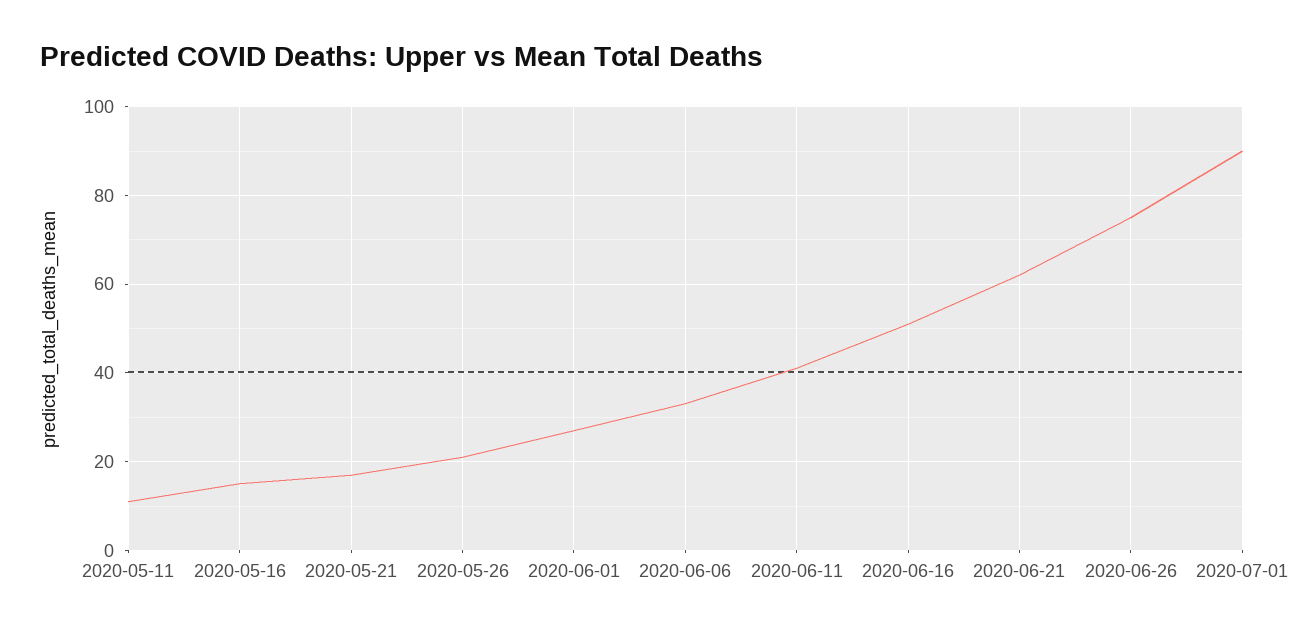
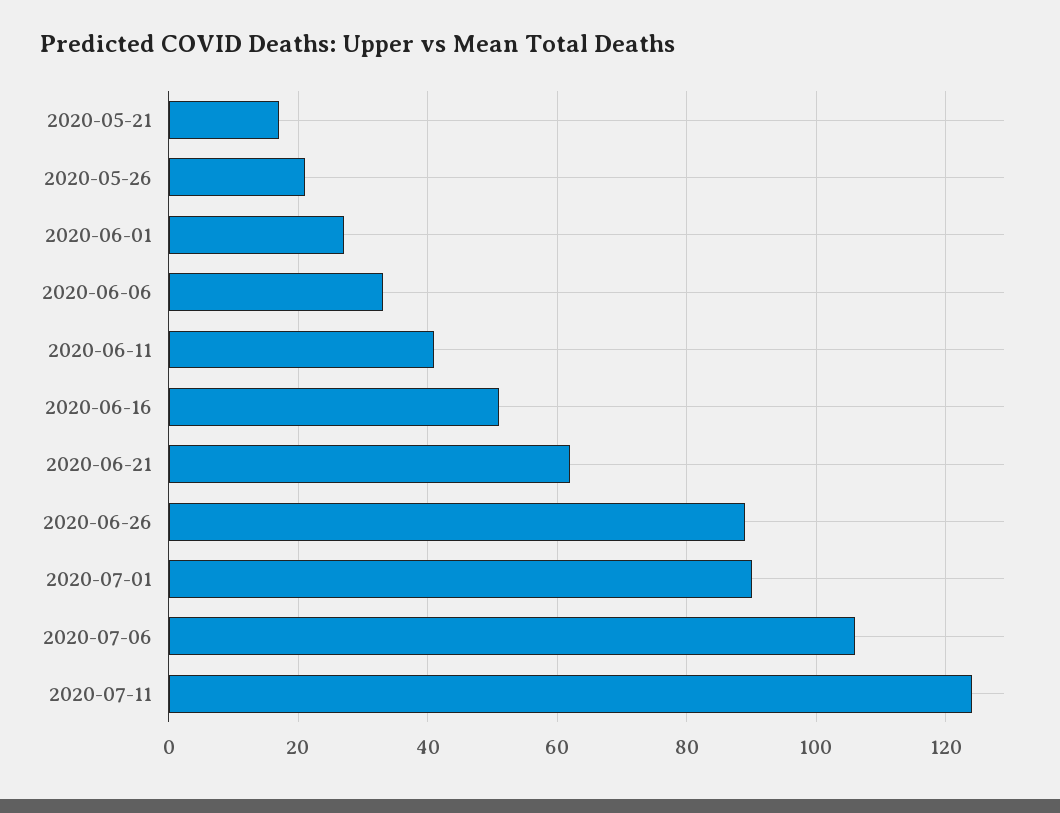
2020-05-11: 10 -> none
2020-05-16: 15 -> none
2020-06-26: 75 -> 90
2020-07-06: none -> 105
2020-07-11: none -> 125

